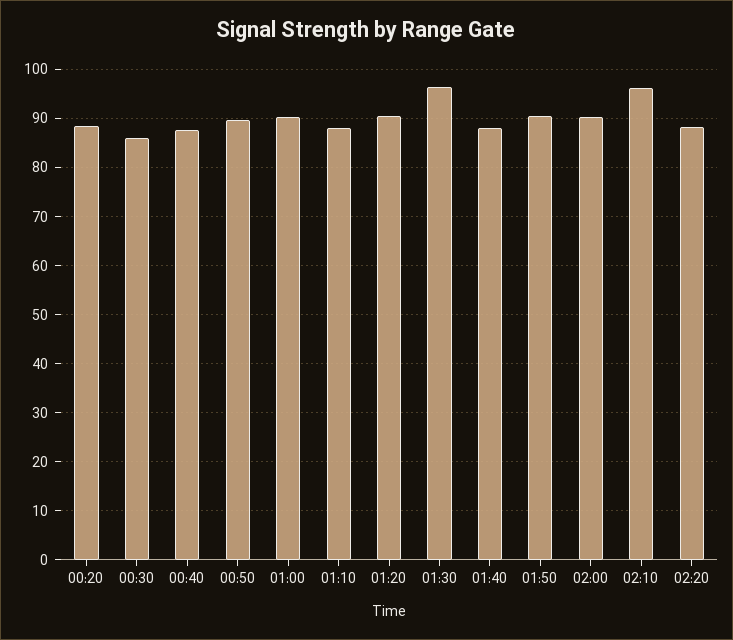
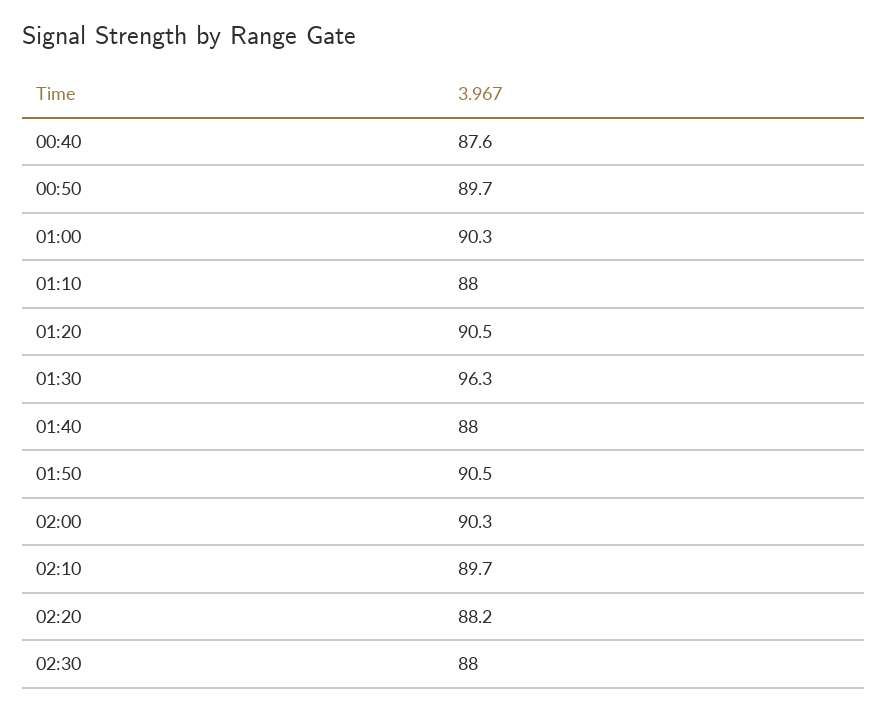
00:20: 88 -> none
00:30: 86 -> none
02:10: 96 -> 89.7
02:30: none -> 88

